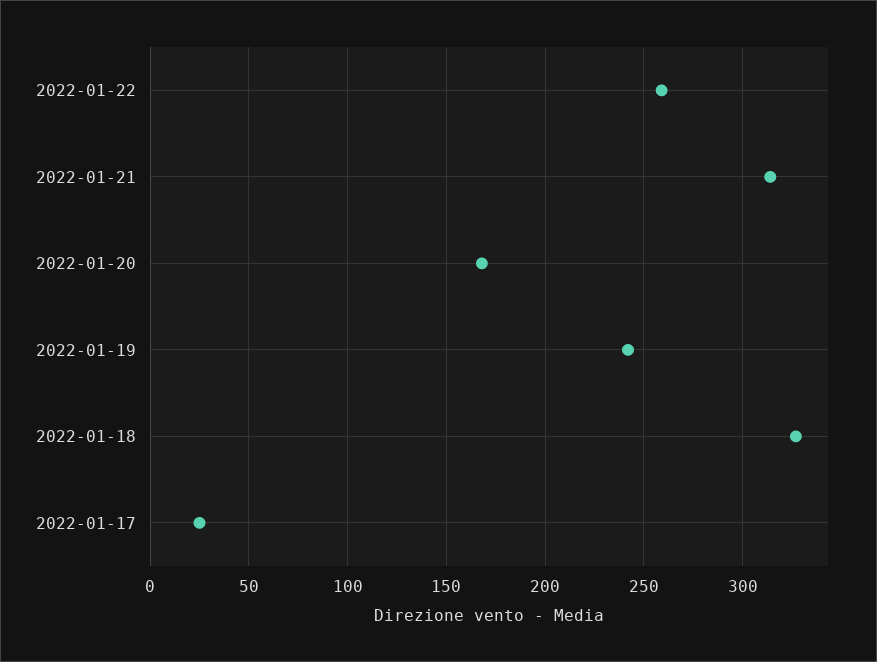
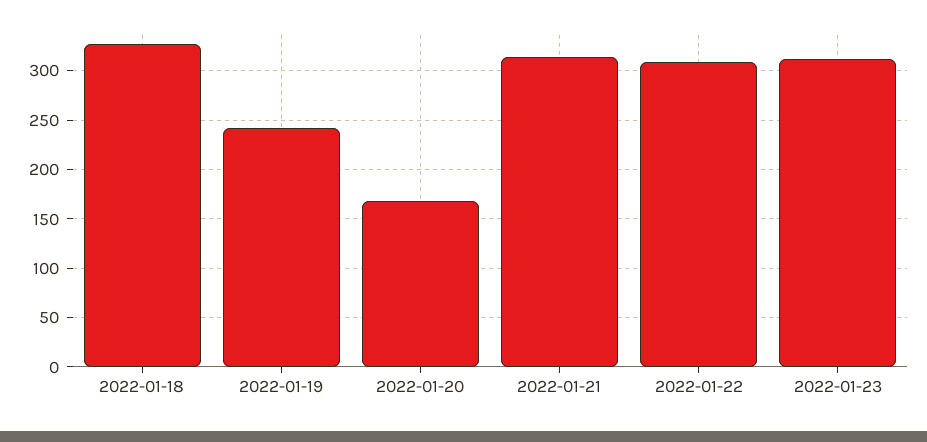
2022-01-22: 260 -> 310
2022-01-17: 25 -> none
2022-01-23: none -> 310

